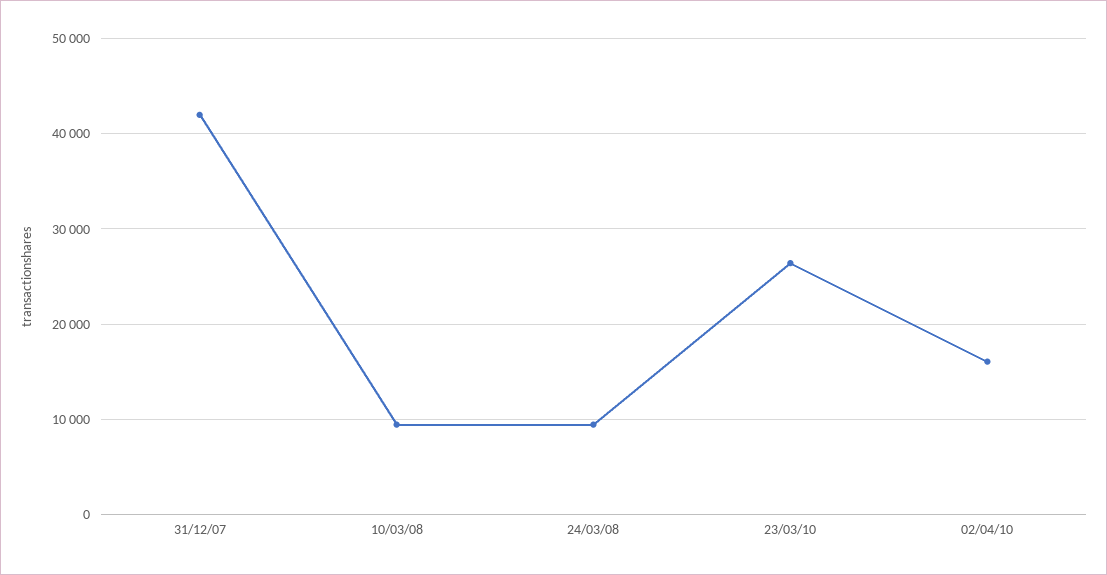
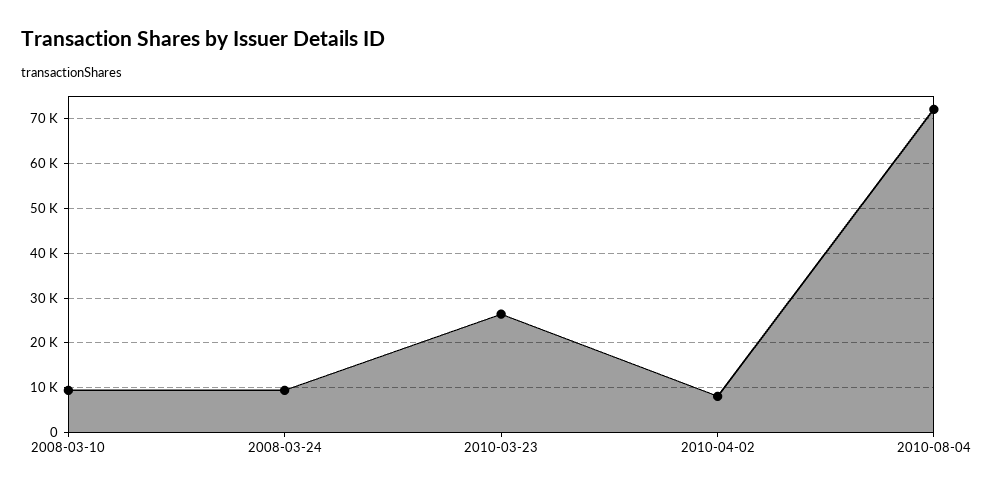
31/12/07: 42000 -> none
02/04/10: 16000 -> 8000
2010-08-04: none -> 72000

